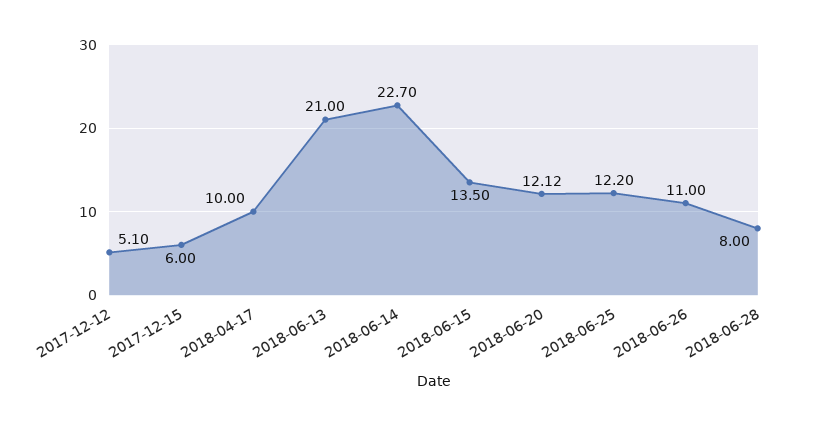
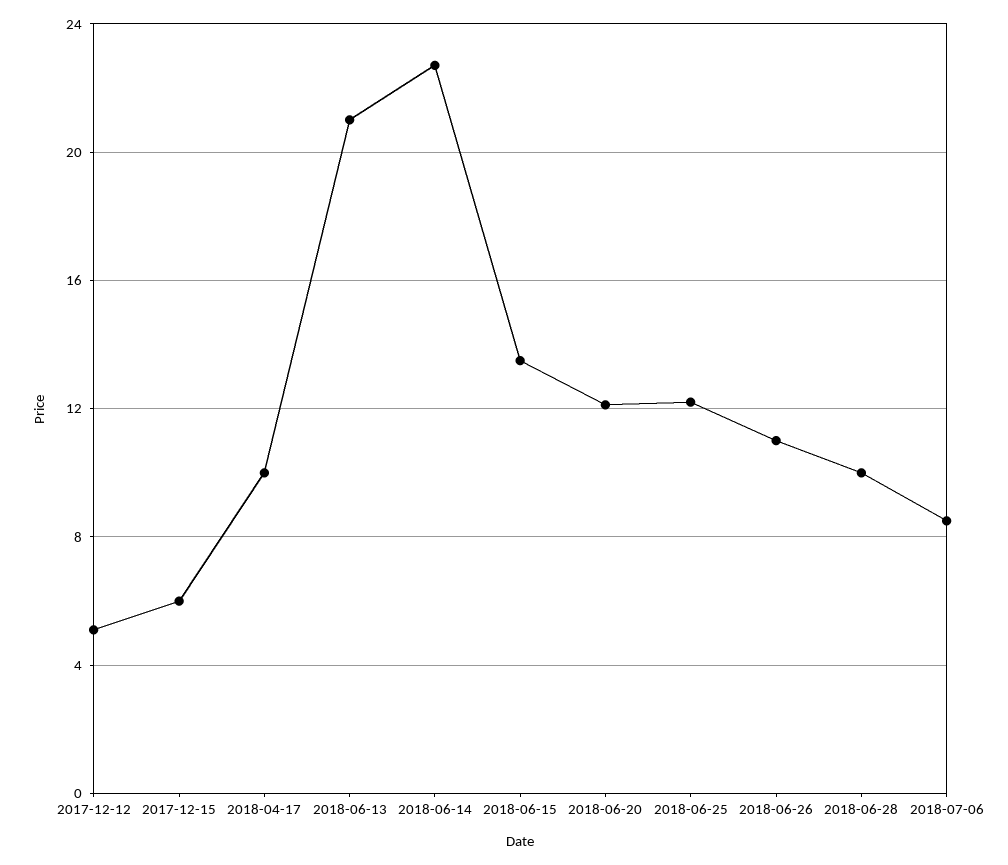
2018-06-28: 8 -> 10
2018-07-06: none -> 8.5

